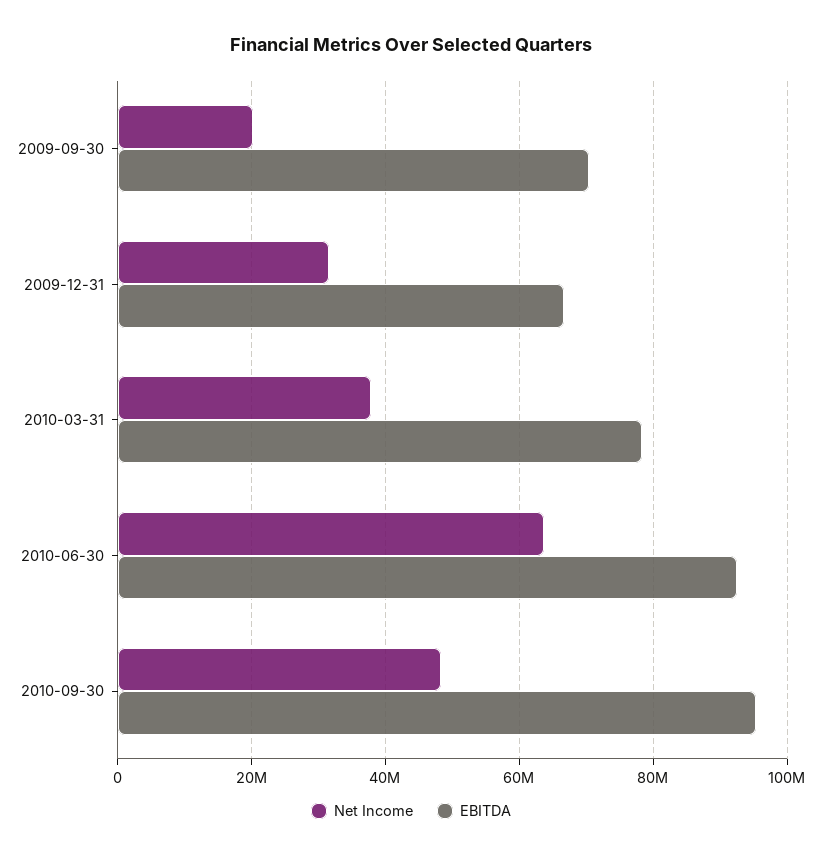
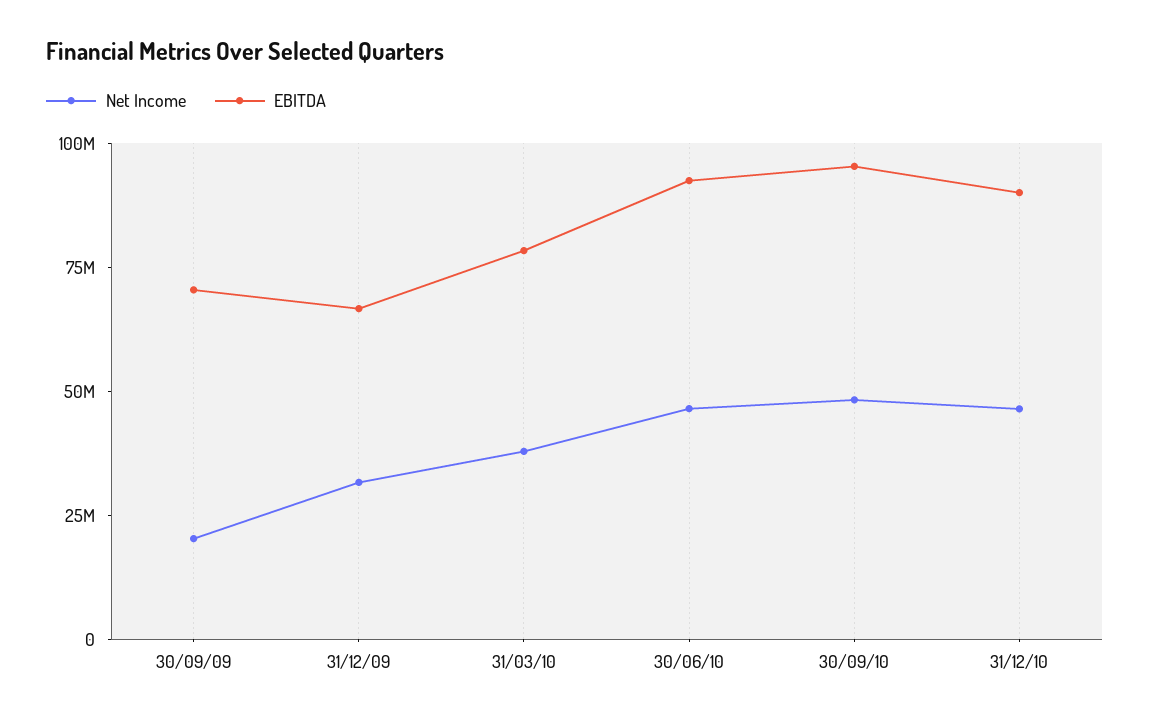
Net Income, 2010-06-30: 64000000 -> 45000000
Net Income, 31/12/10: none -> 45000000
EBITDA, 31/12/10: none -> 90000000

